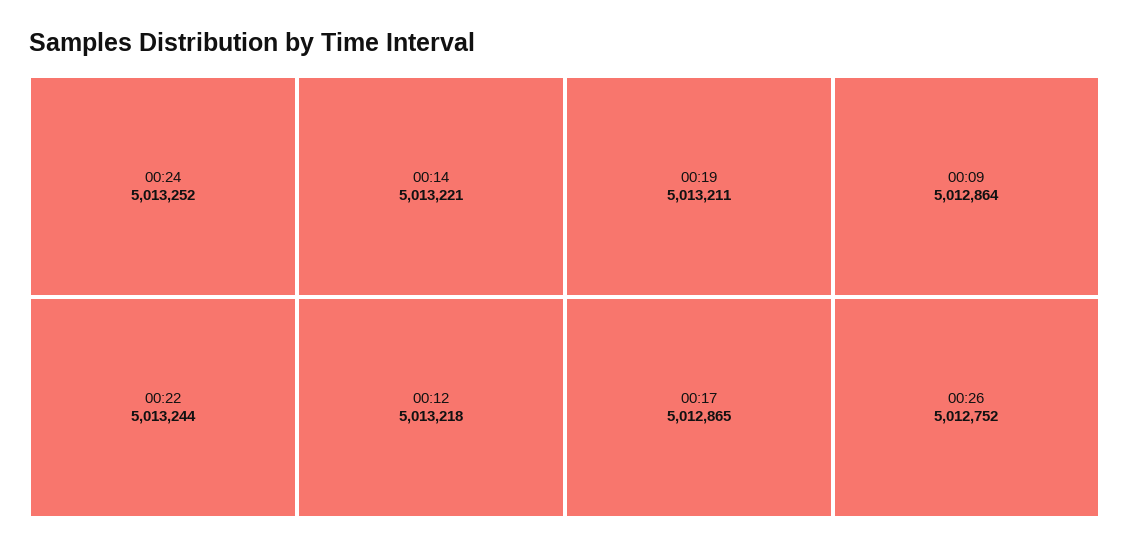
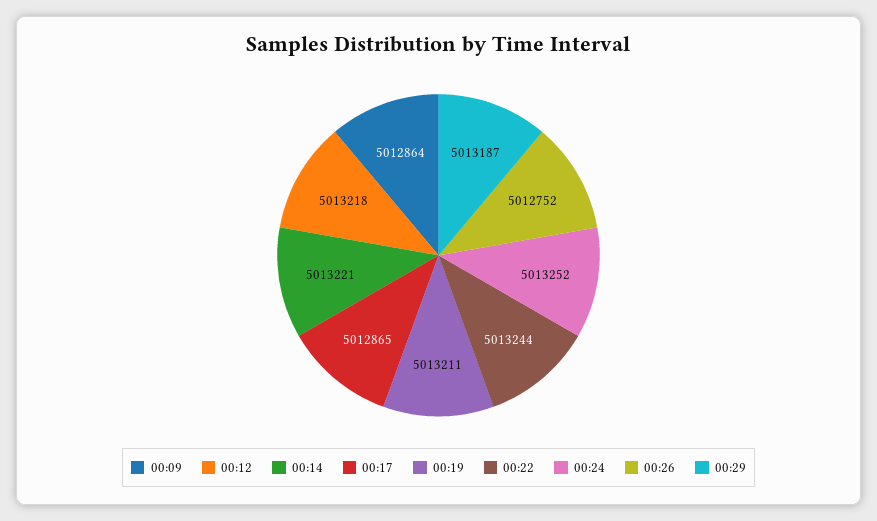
00:29: none -> 5013187

